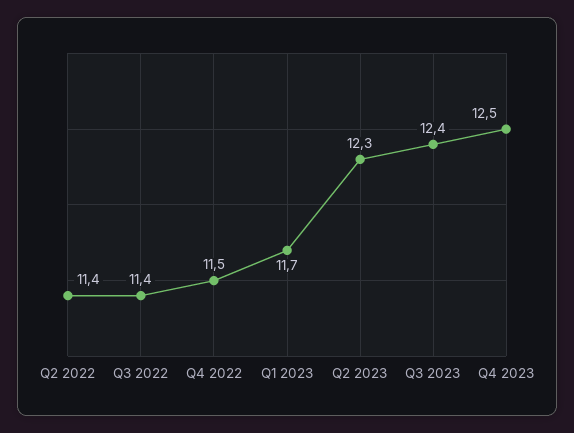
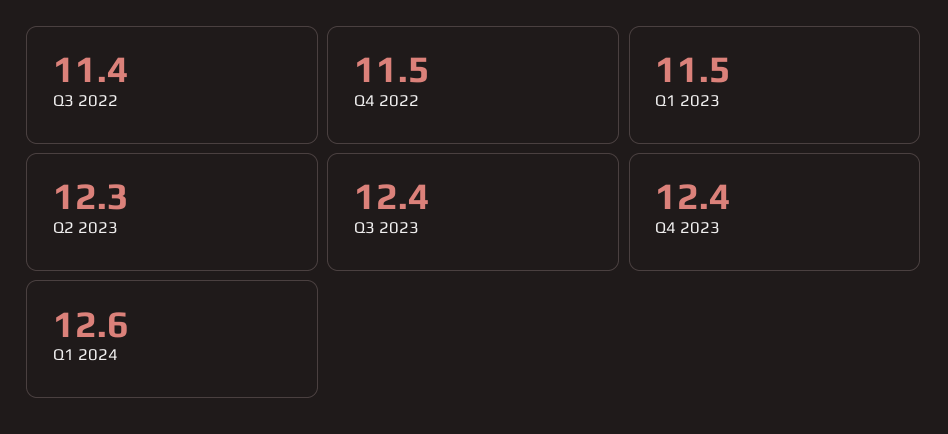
Q2 2022: 11.4 -> none
Q1 2023: 11.7 -> 11.5
Q4 2023: 12.5 -> 12.4
Q1 2024: none -> 12.6

